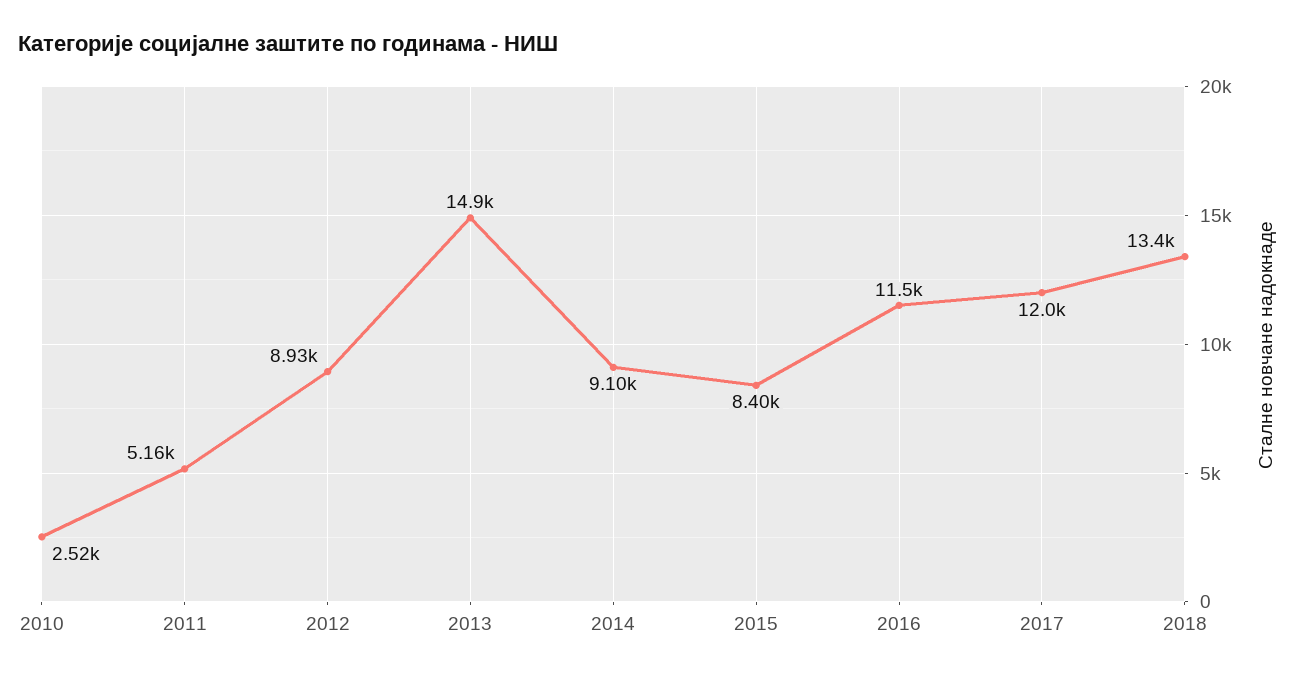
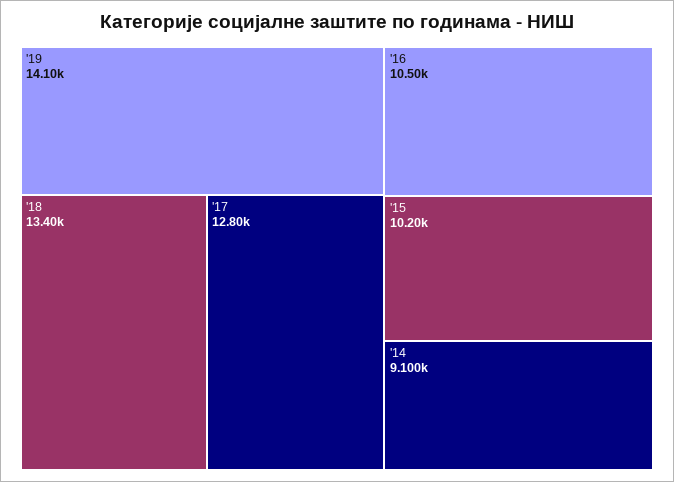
2010: 2520 -> none
2011: 5160 -> none
2012: 8930 -> none
2013: 14900 -> none
2015: 8400 -> 10200
2016: 11500 -> 10500
2017: 12000 -> 12800
'19: none -> 14100

